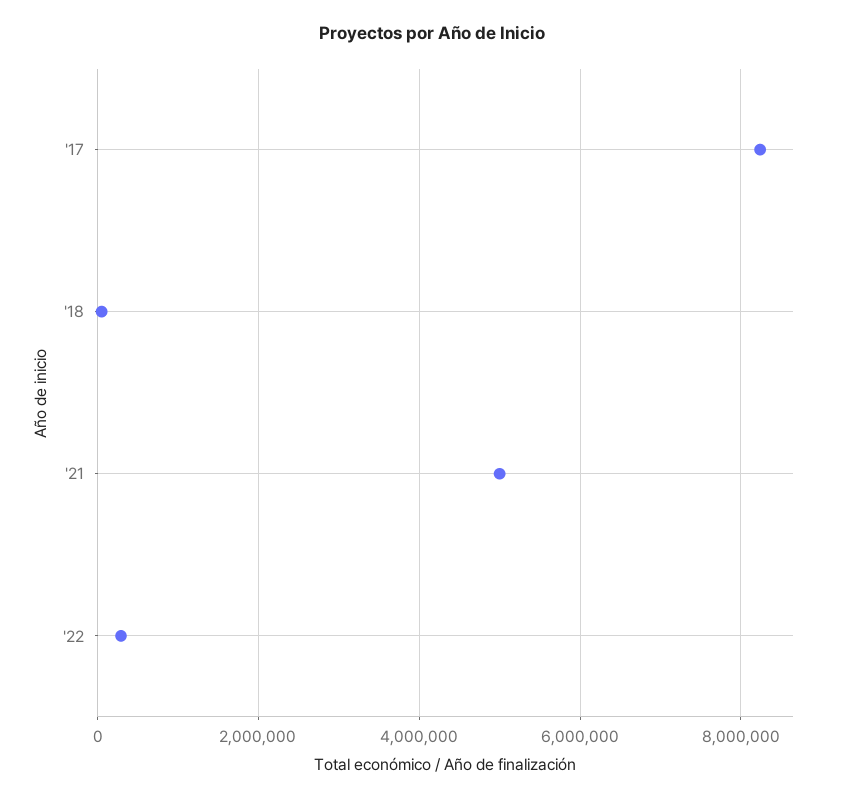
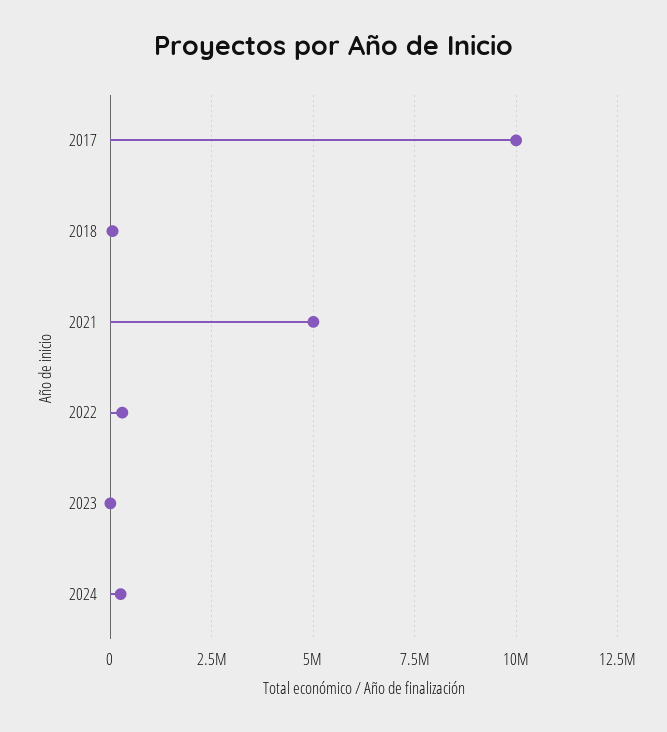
'17: 8200000 -> 10000000
2023: none -> 0
2024: none -> 250000

